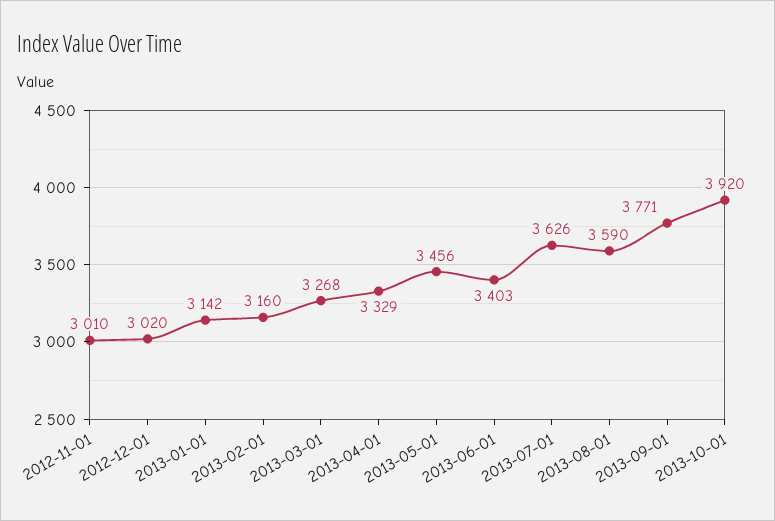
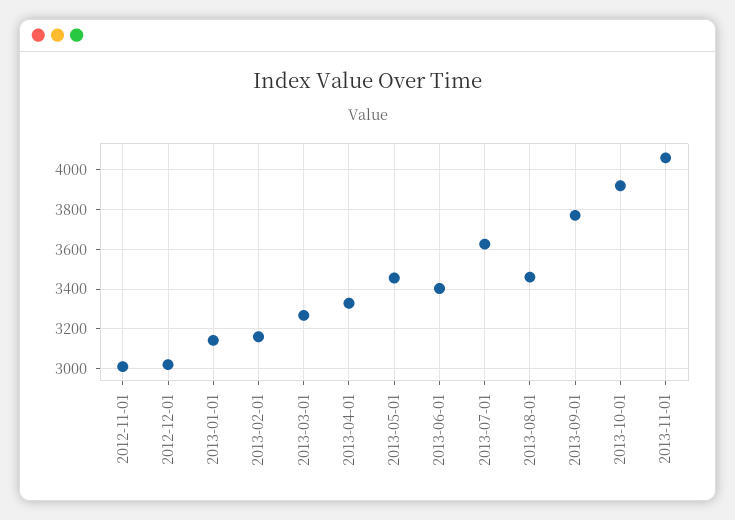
2013-08-01: 3590 -> 3450
2013-11-01: none -> 4050

